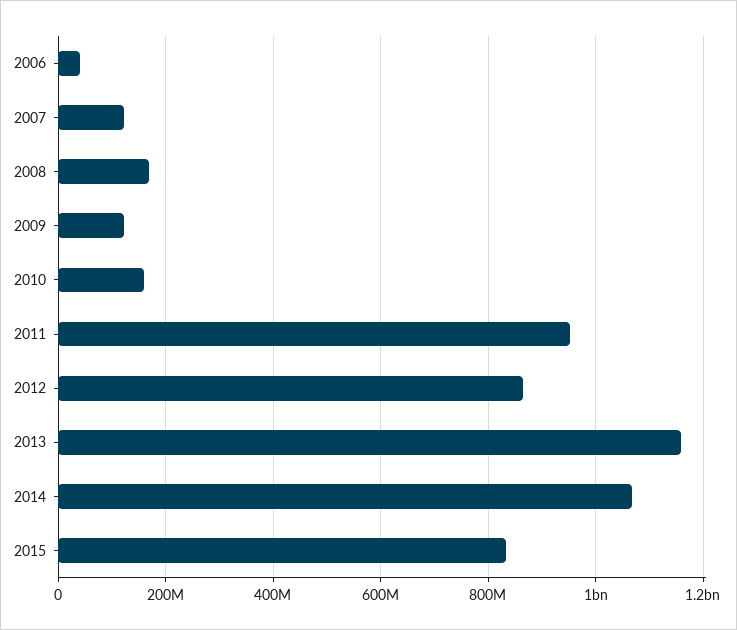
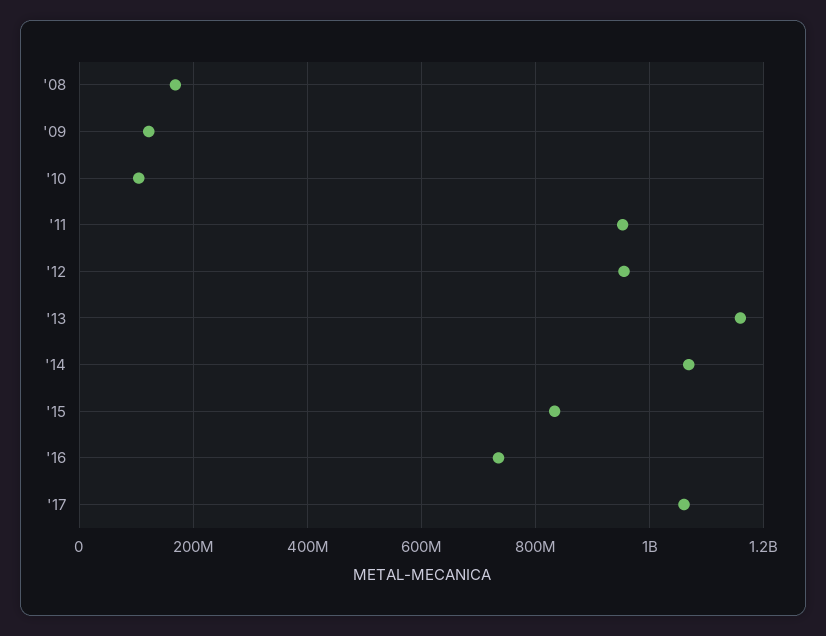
2006: 40000000 -> none
2007: 120000000 -> none
2010: 160000000 -> 100000000
2012: 860000000 -> 960000000
'16: none -> 740000000
'17: none -> 1060000000

